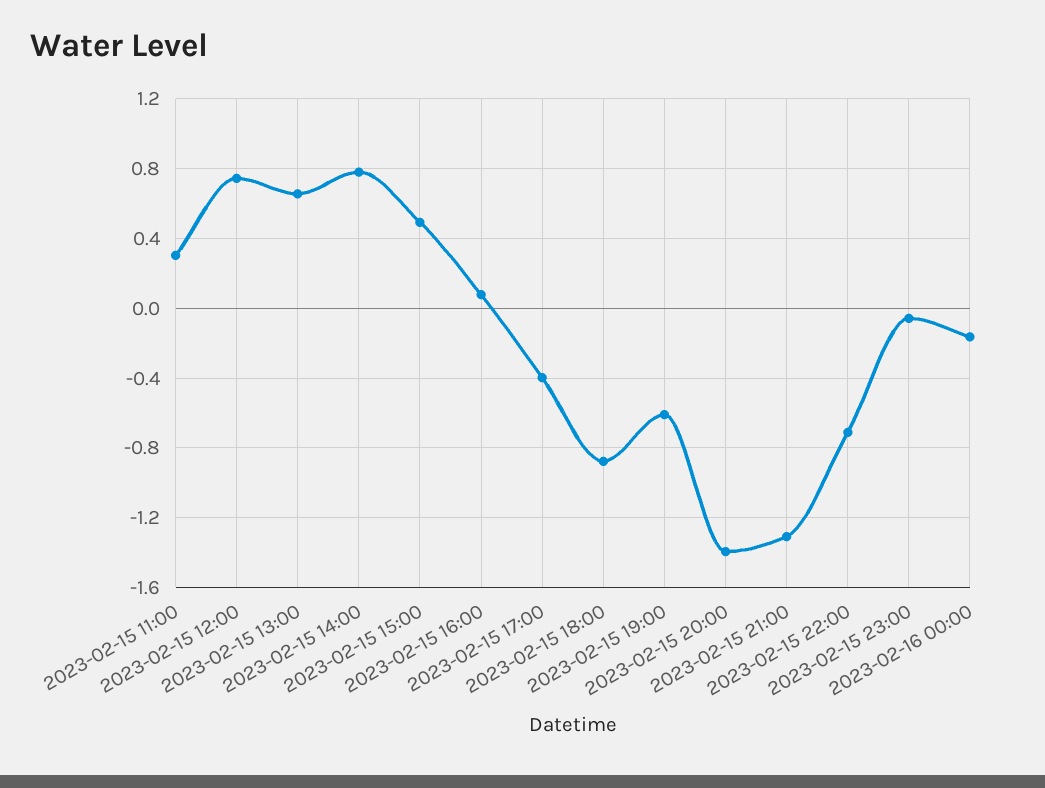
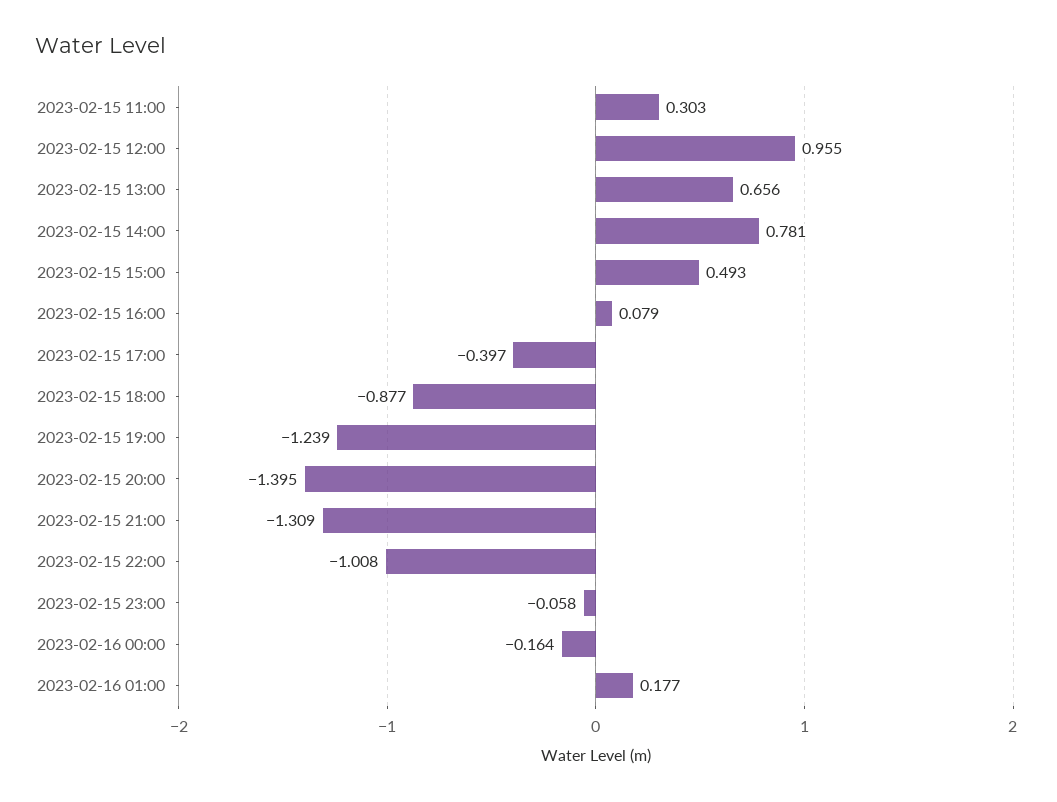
2023-02-15 12:00: 0.75 -> 0.955
2023-02-15 19:00: -0.6 -> -1.239
2023-02-15 22:00: -0.7 -> -1.008
2023-02-16 01:00: none -> 0.177

